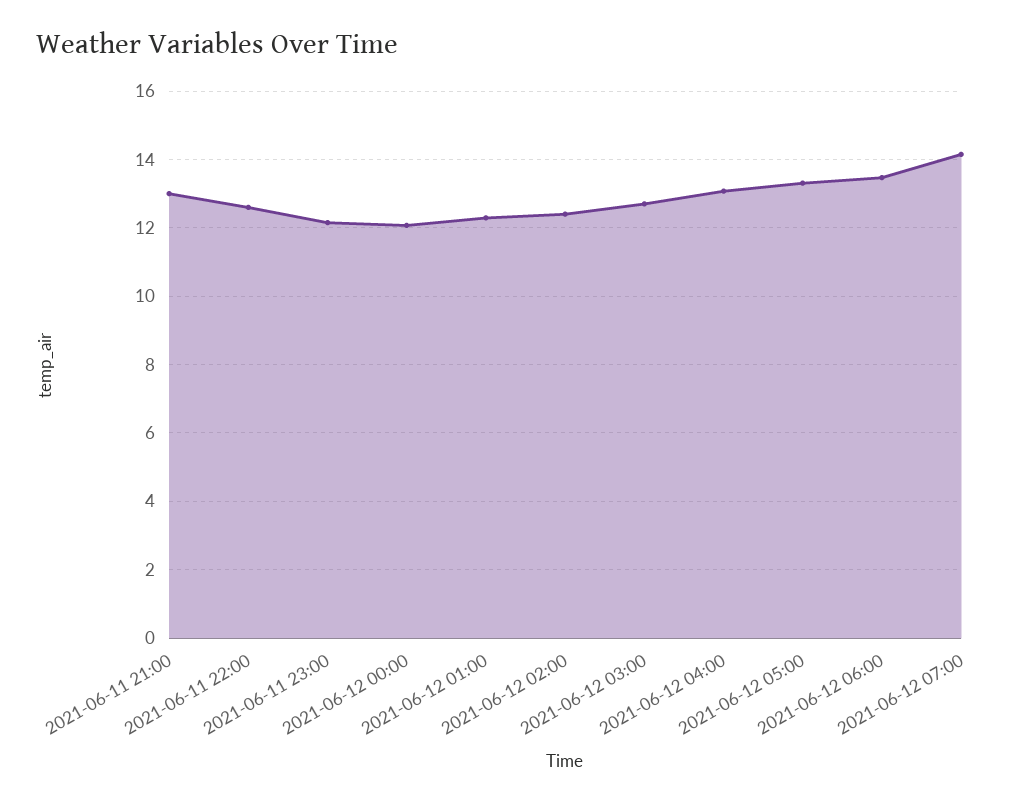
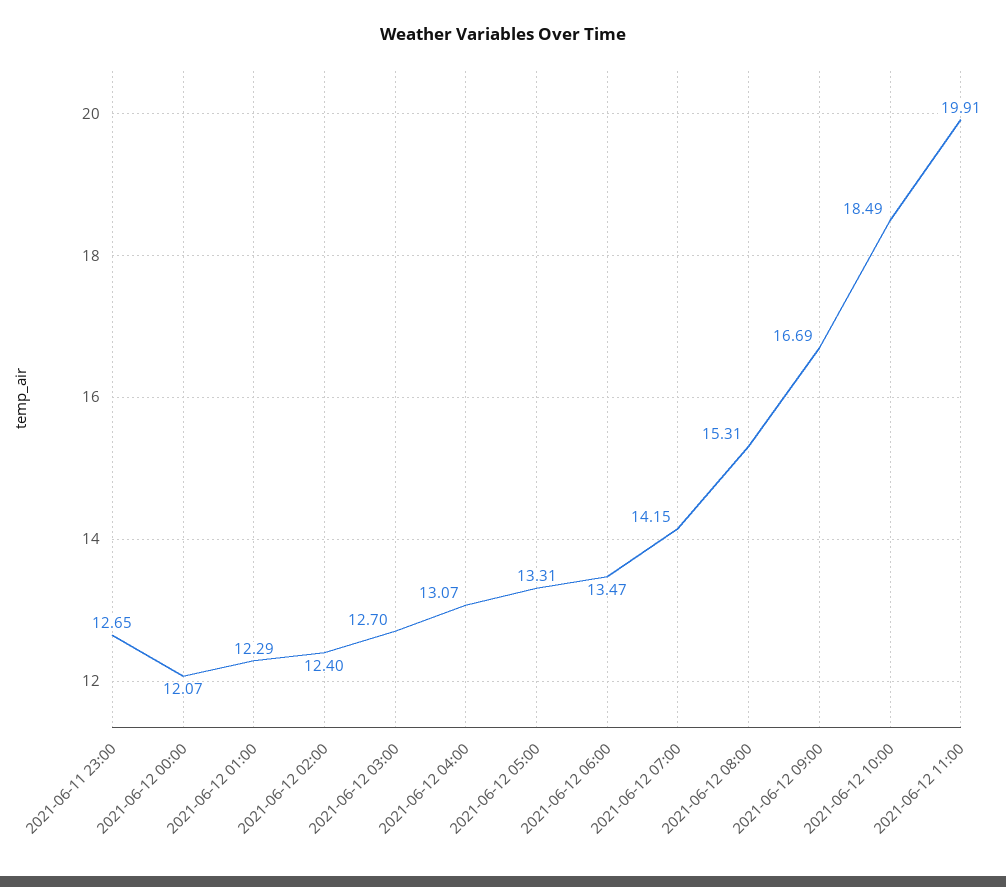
2021-06-11 21:00: 13 -> none
2021-06-11 22:00: 12.6 -> none
2021-06-11 23:00: 12.2 -> 12.65
2021-06-12 08:00: none -> 15.31
2021-06-12 09:00: none -> 16.69
2021-06-12 10:00: none -> 18.49
2021-06-12 11:00: none -> 19.91

